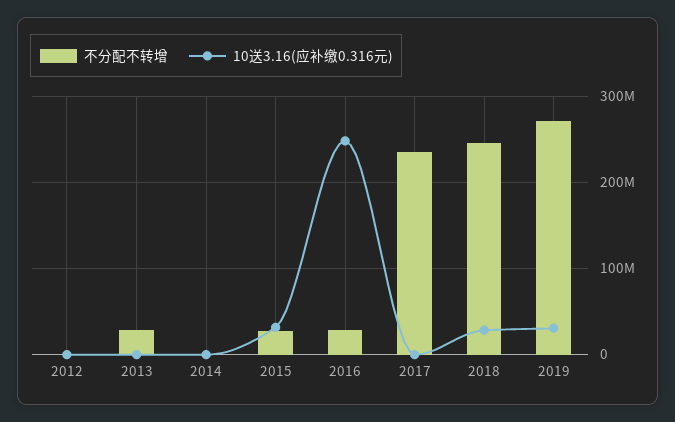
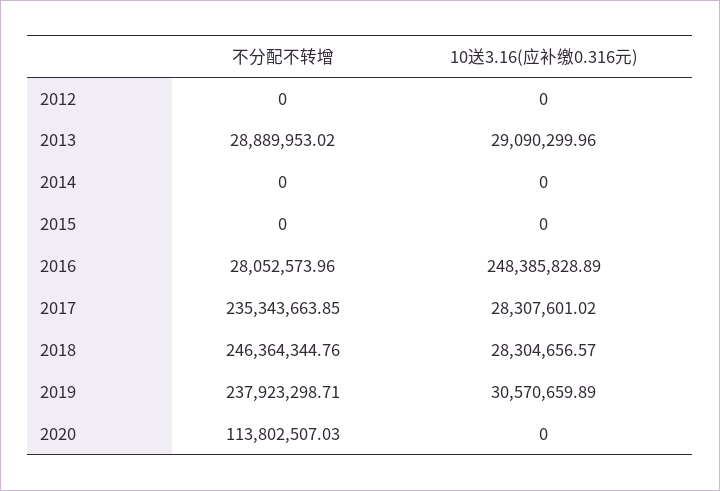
10送3.16(应补缴0.316元), 2013: 0 -> 29090299.96
不分配不转增, 2015: 30000000 -> 0
10送3.16(应补缴0.316元), 2015: 30000000 -> 0
10送3.16(应补缴0.316元), 2017: 0 -> 28307601.02
不分配不转增, 2019: 270000000 -> 237923298.71
不分配不转增, 2020: none -> 113802507.03
10送3.16(应补缴0.316元), 2020: none -> 0

